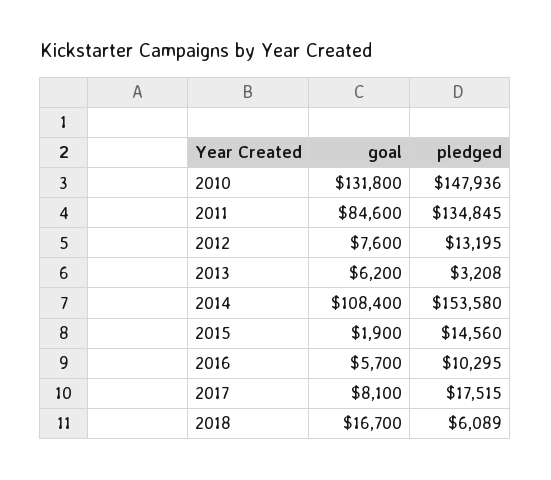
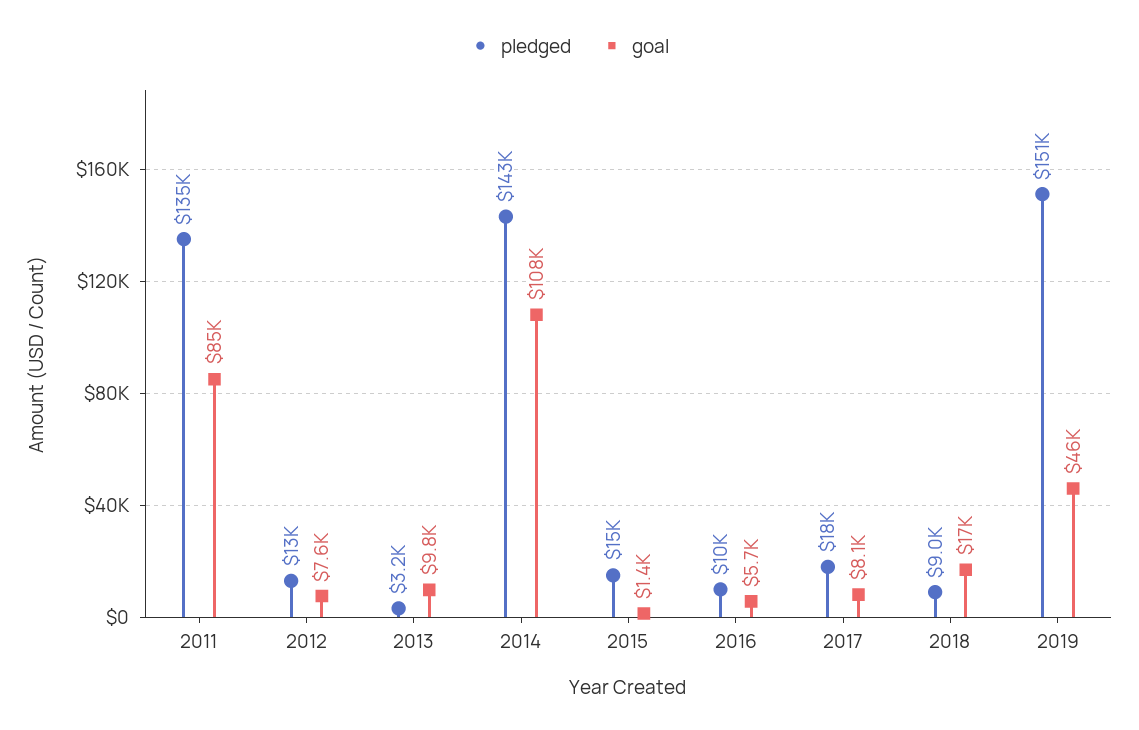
goal, 2010: 131800 -> none
pledged, 2010: 147936 -> none
goal, 2013: 6200 -> 9800
pledged, 2014: 153580 -> 143000
goal, 2015: 1900 -> 1400
pledged, 2018: 6089 -> 9000
pledged, 2019: none -> 151000
goal, 2019: none -> 46000

